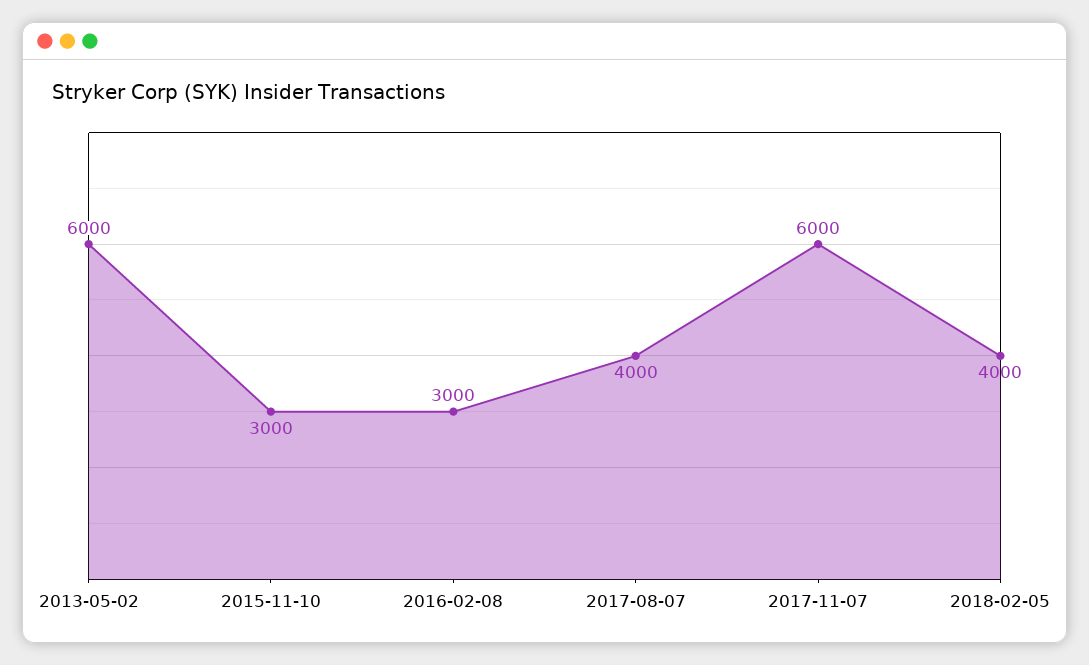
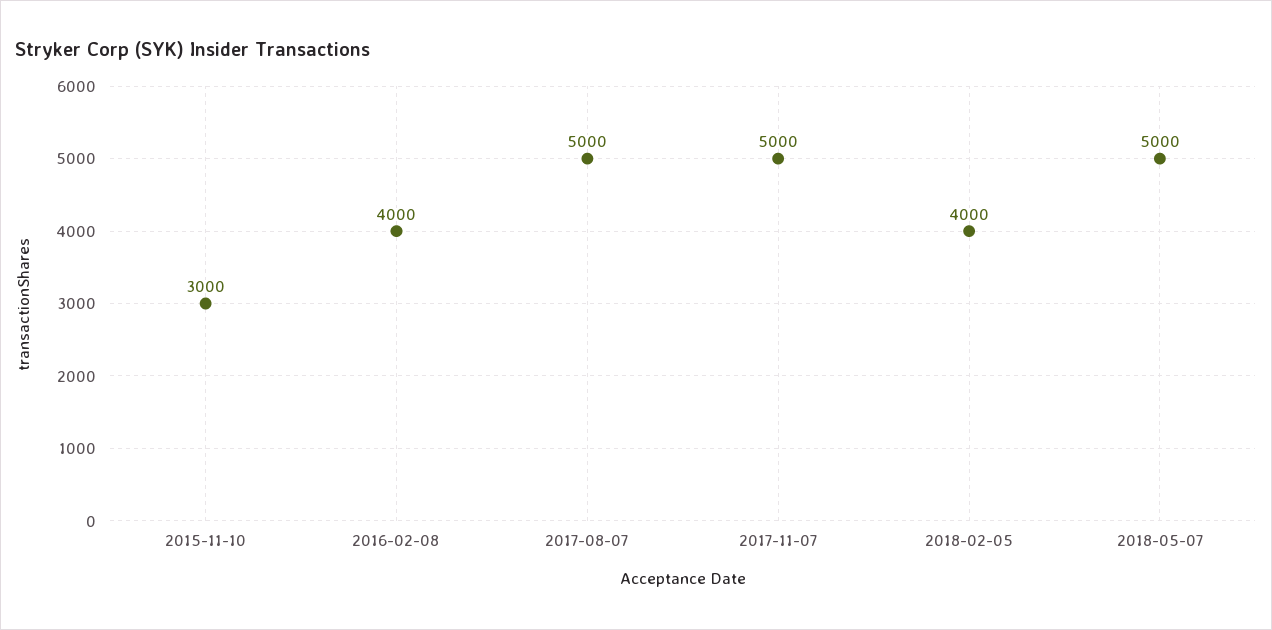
2013-05-02: 6000 -> none
2016-02-08: 3000 -> 4000
2017-08-07: 4000 -> 5000
2017-11-07: 6000 -> 5000
2018-05-07: none -> 5000

